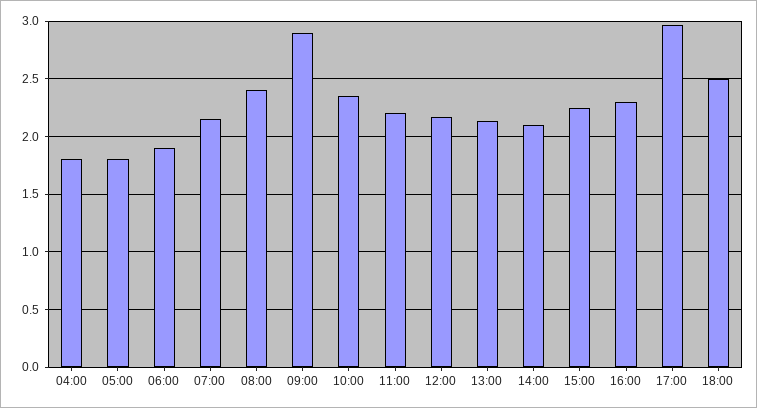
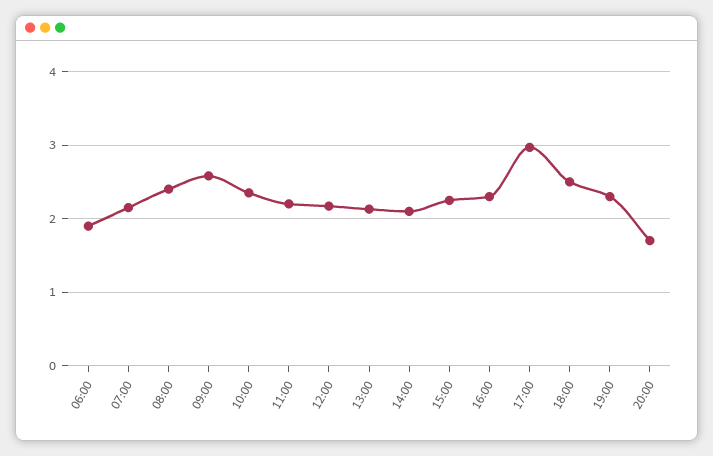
04:00: 1.8 -> none
05:00: 1.8 -> none
09:00: 2.9 -> 2.6
19:00: none -> 2.3
20:00: none -> 1.7

